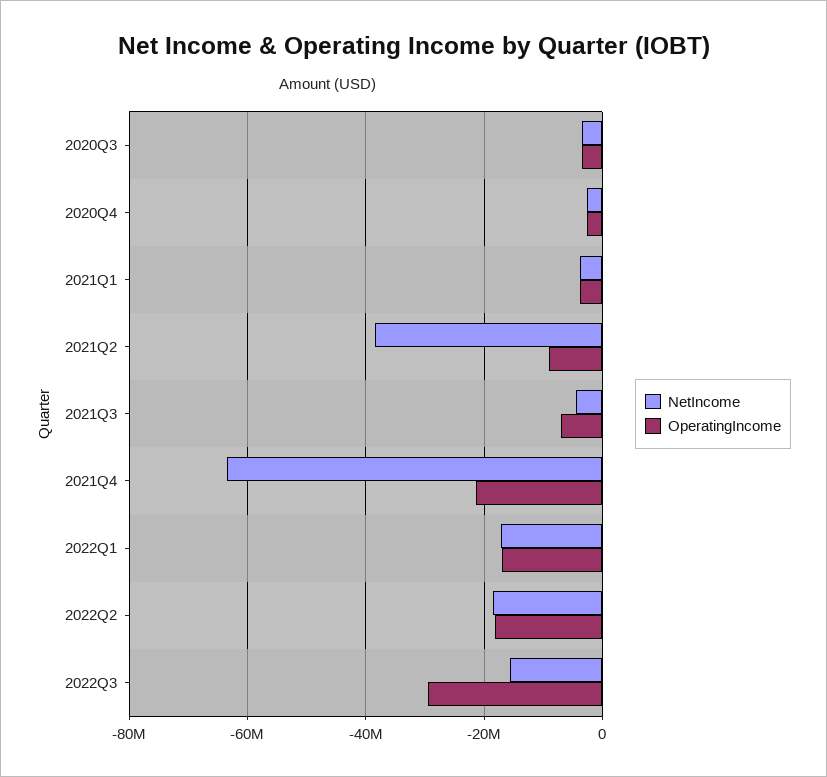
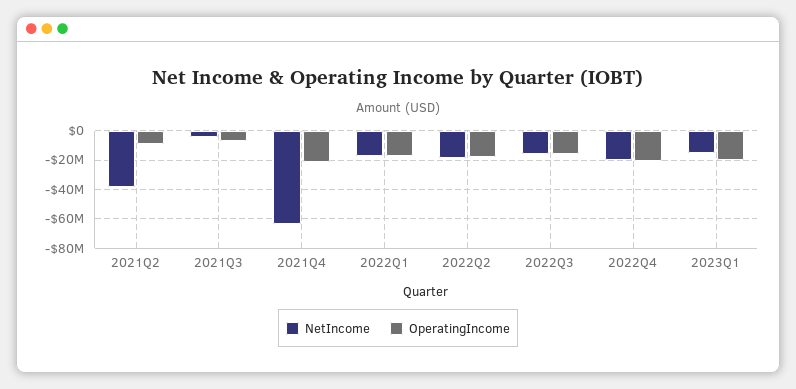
NetIncome, 2020Q3: -4000000 -> none
OperatingIncome, 2020Q3: -4000000 -> none
NetIncome, 2020Q4: -2000000 -> none
OperatingIncome, 2020Q4: -2000000 -> none
NetIncome, 2021Q1: -4000000 -> none
OperatingIncome, 2021Q1: -4000000 -> none
OperatingIncome, 2022Q3: -30000000 -> -15000000
NetIncome, 2022Q4: none -> -20000000
OperatingIncome, 2022Q4: none -> -20000000
NetIncome, 2023Q1: none -> -15000000
OperatingIncome, 2023Q1: none -> -20000000

